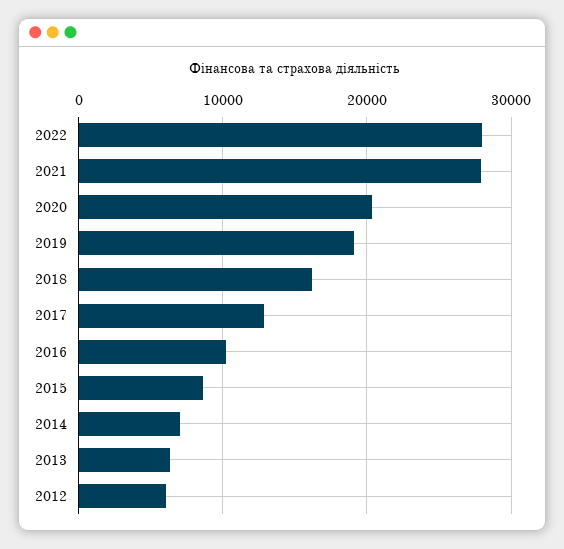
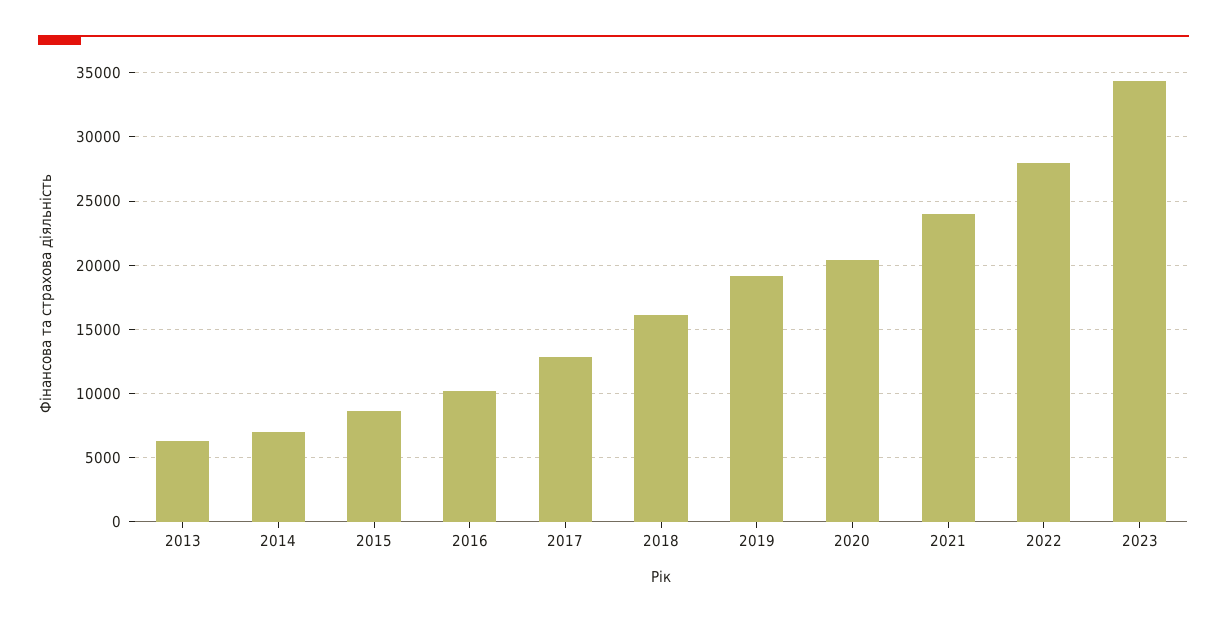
2021: 28000 -> 24000
2012: 6000 -> none
2023: none -> 34500

